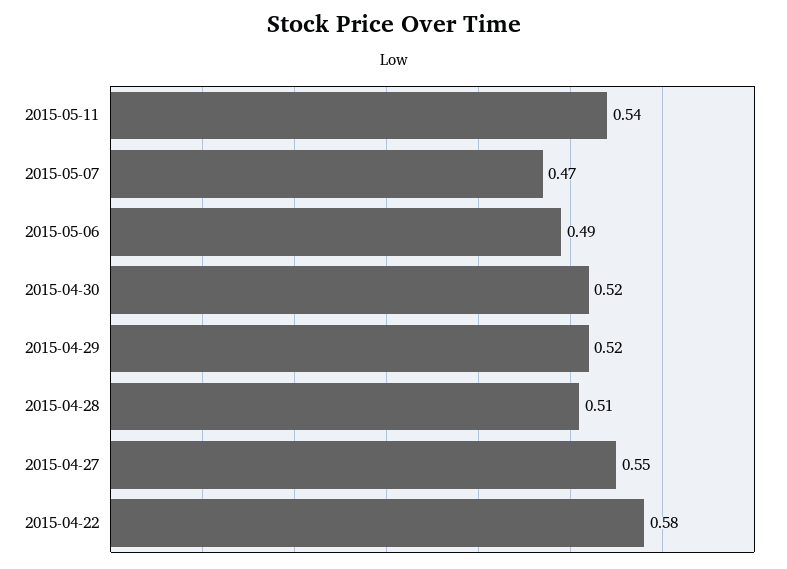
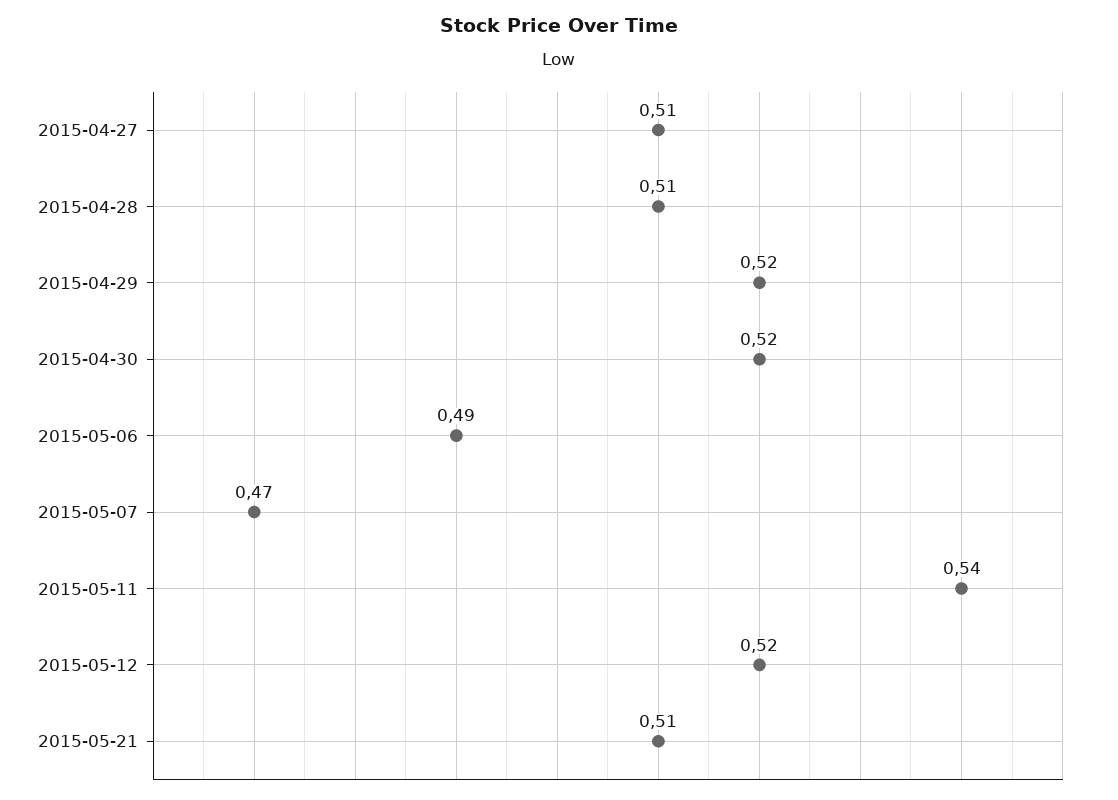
2015-04-27: 0.55 -> 0.51
2015-04-22: 0.58 -> none
2015-05-12: none -> 0.52
2015-05-21: none -> 0.51

